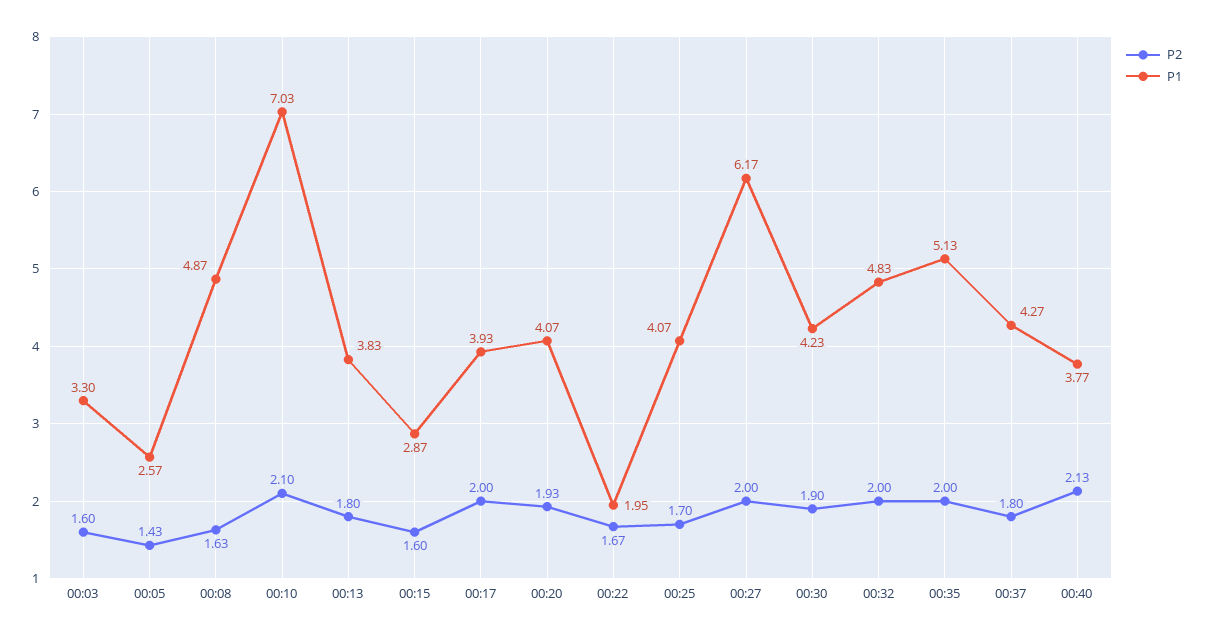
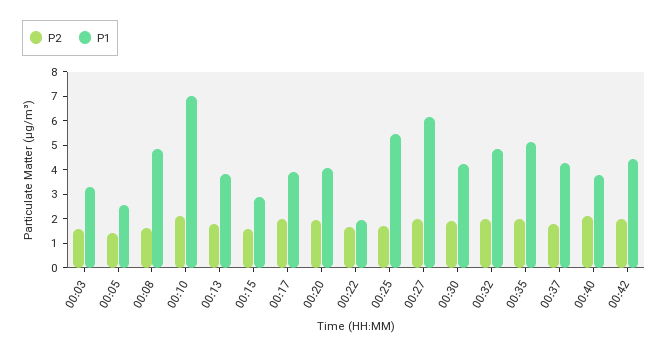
P1, 00:25: 4.07 -> 5.5
P2, 00:42: none -> 2
P1, 00:42: none -> 4.5

